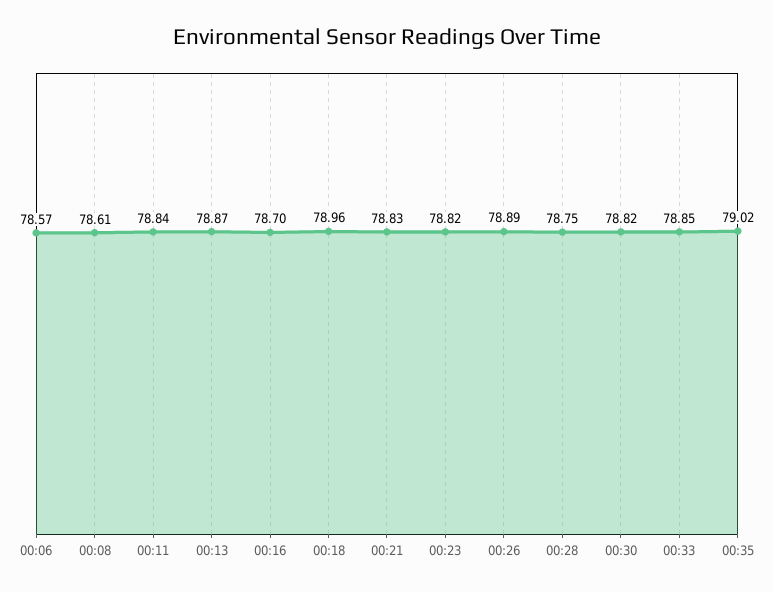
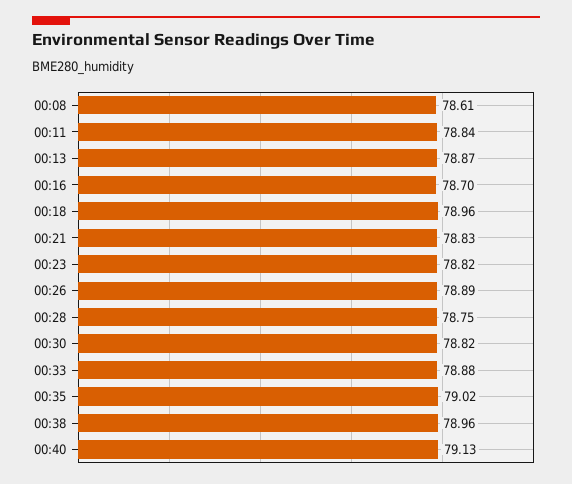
00:06: 78.57 -> none
00:33: 78.85 -> 78.88
00:38: none -> 78.96
00:40: none -> 79.13

